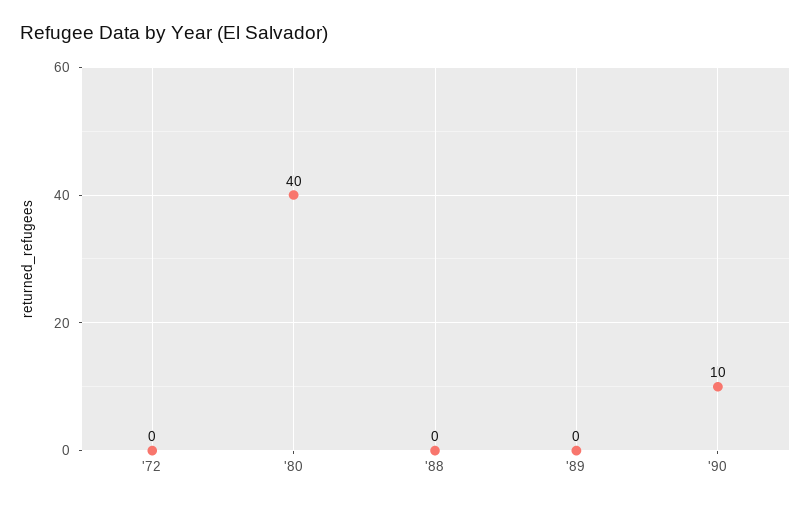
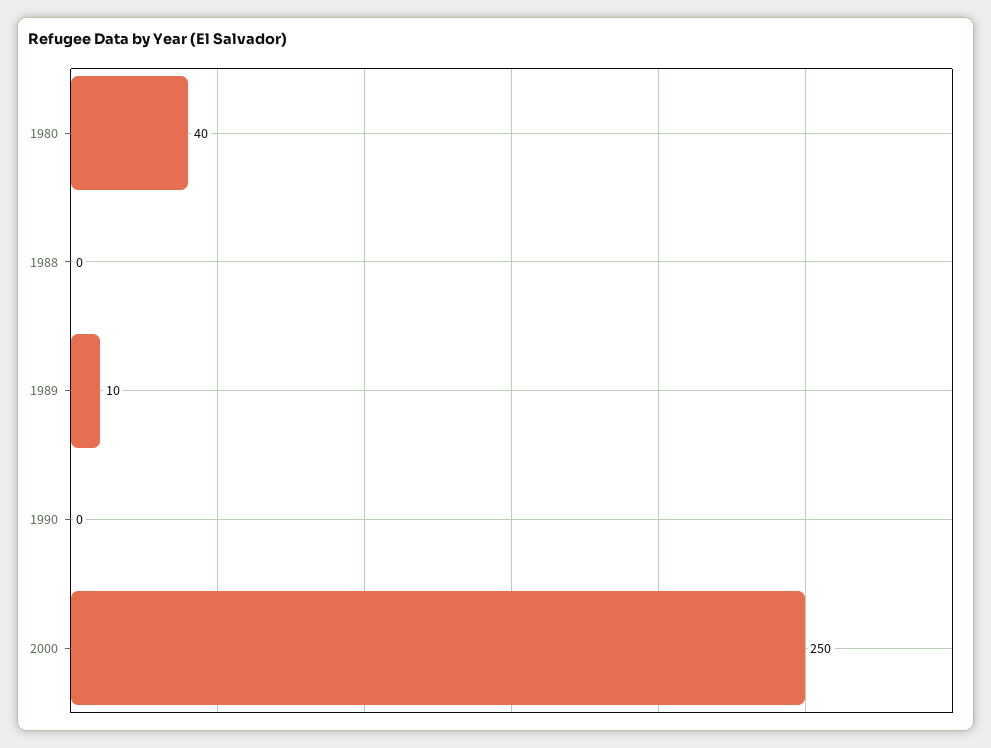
'72: 0 -> none
'89: 0 -> 10
'90: 10 -> 0
2000: none -> 250

